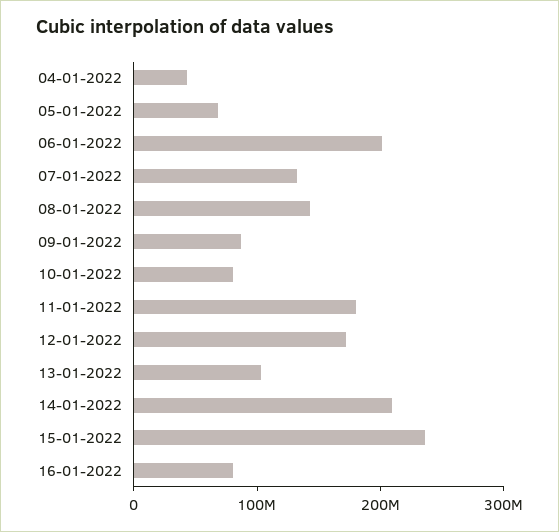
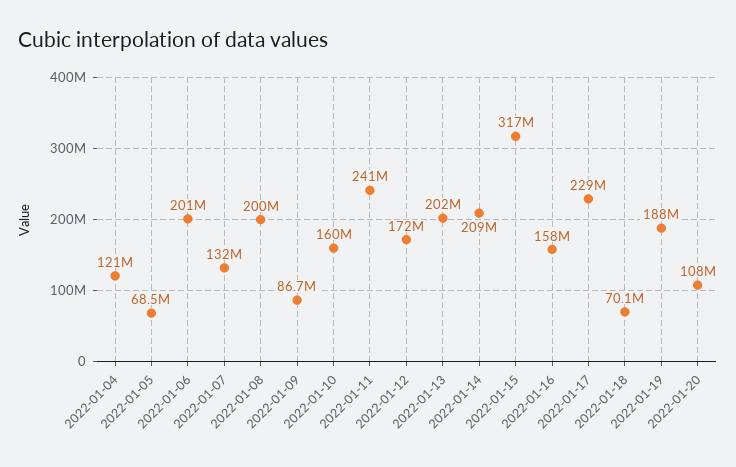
04-01-2022: 40000000 -> 121000000
08-01-2022: 140000000 -> 200000000
10-01-2022: 80000000 -> 160000000
11-01-2022: 180000000 -> 241000000
13-01-2022: 100000000 -> 202000000
15-01-2022: 240000000 -> 317000000
16-01-2022: 80000000 -> 158000000
2022-01-17: none -> 229000000
2022-01-18: none -> 70100000
2022-01-19: none -> 188000000
2022-01-20: none -> 108000000

